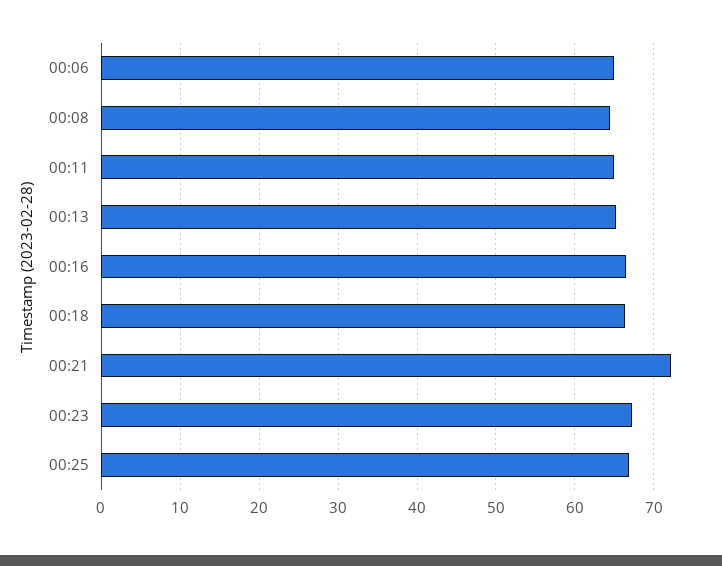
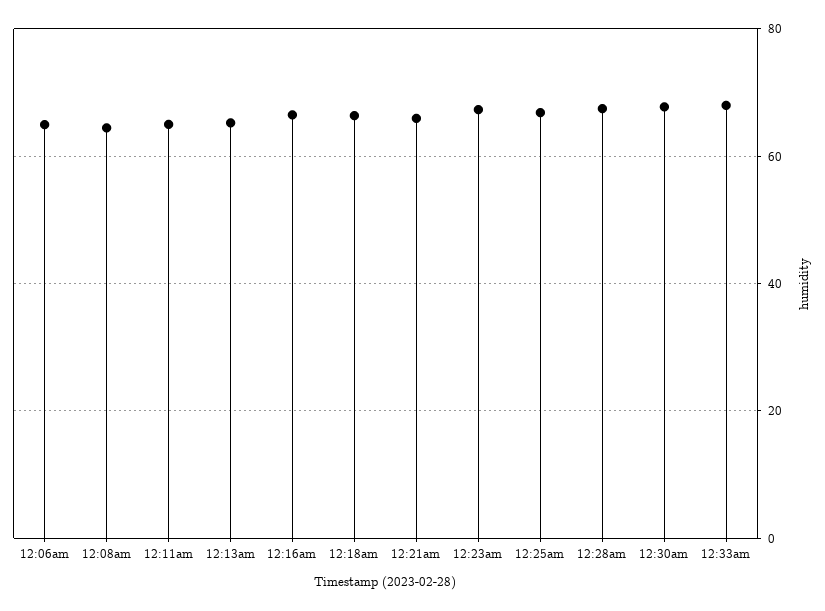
00:21: 72 -> 66
12:28am: none -> 68
12:30am: none -> 68
12:33am: none -> 68

